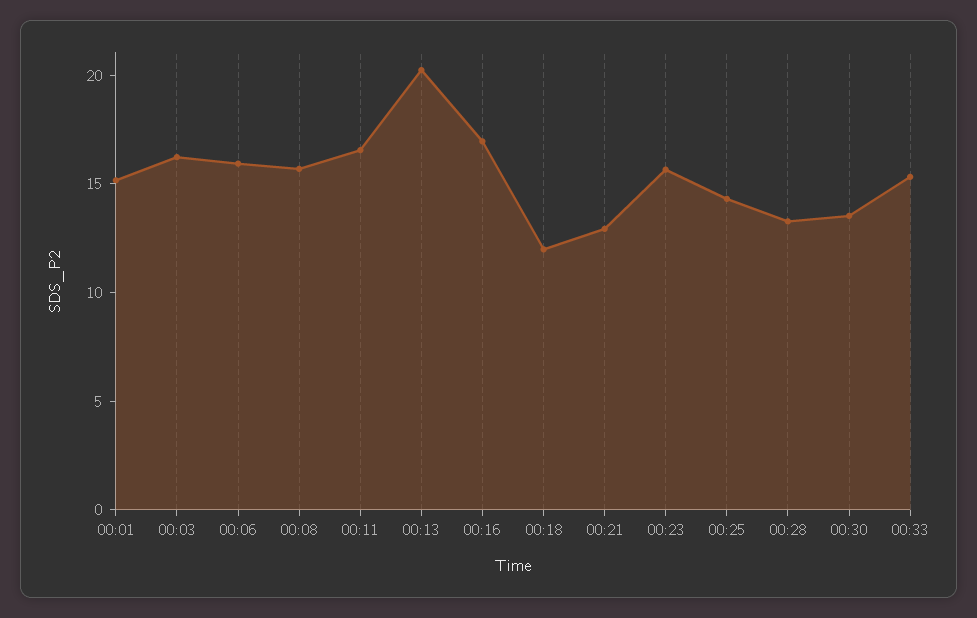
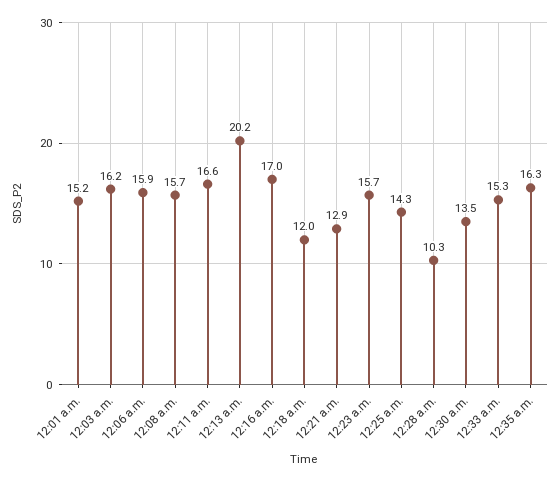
00:28: 13 -> 10.3
12:35 a.m.: none -> 16.3

